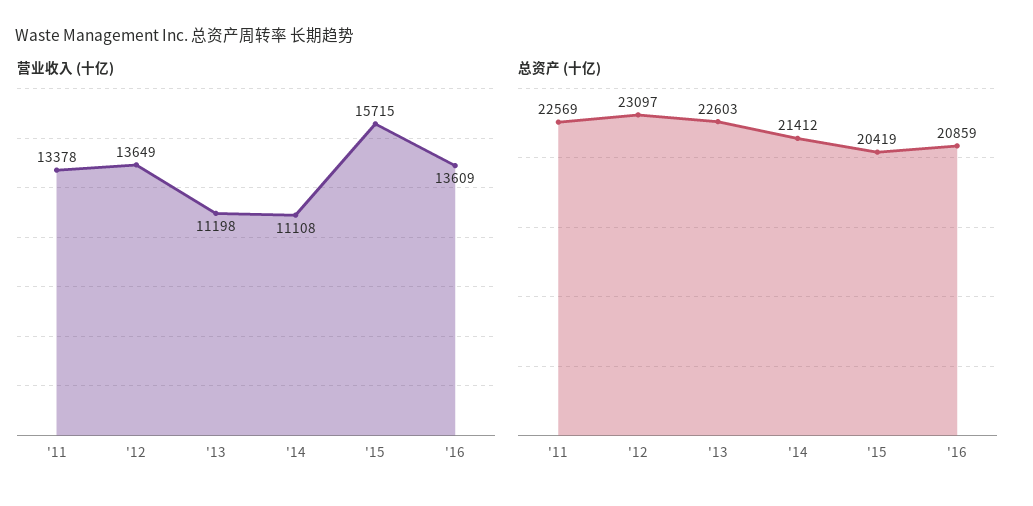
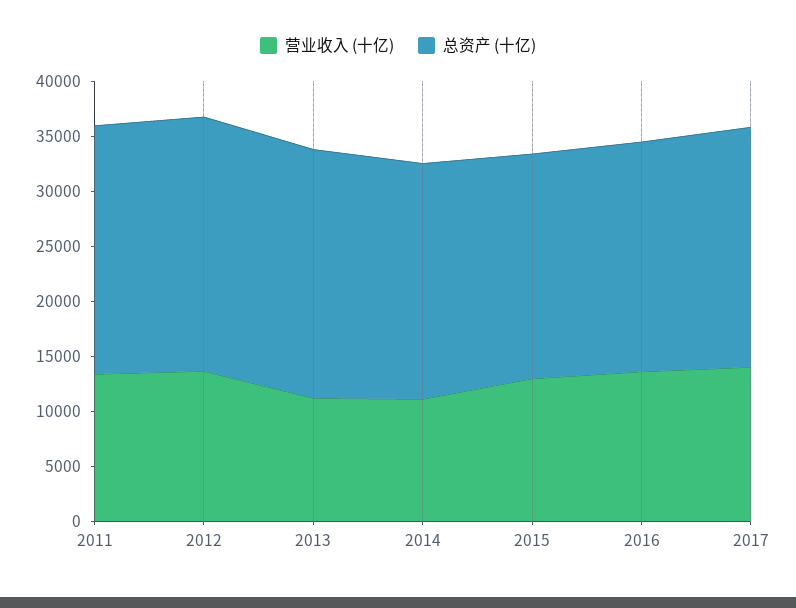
营业收入 (十亿), '15: 15715 -> 13000
营业收入 (十亿), 2017: none -> 14000
总资产 (十亿), 2017: none -> 22000

